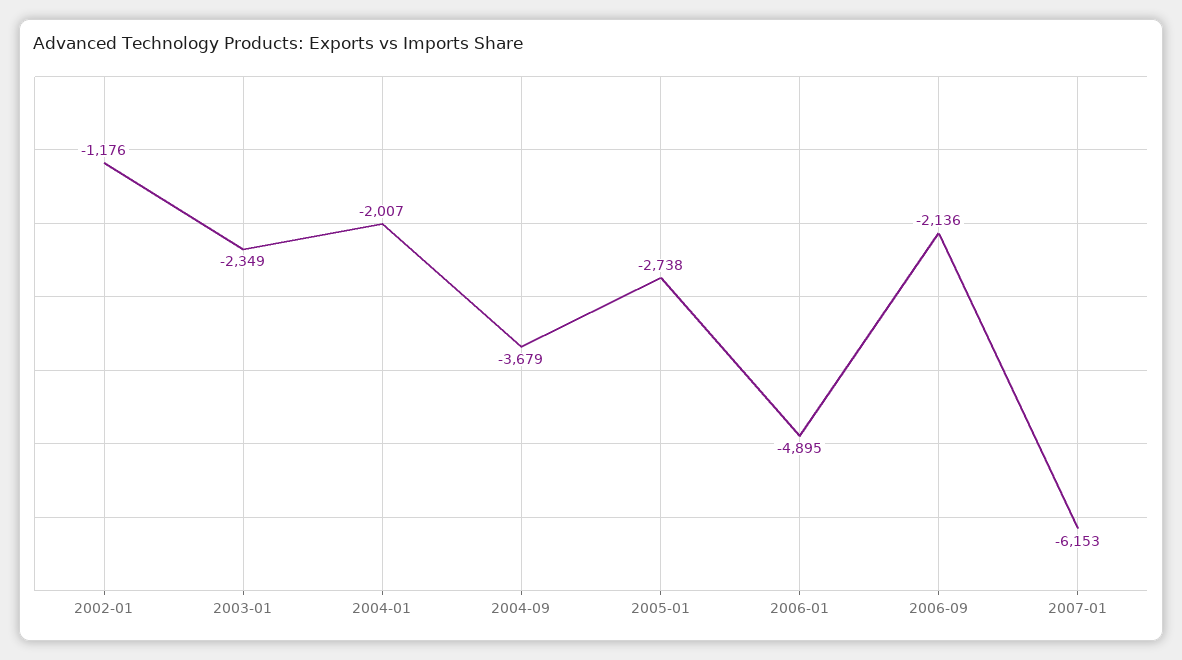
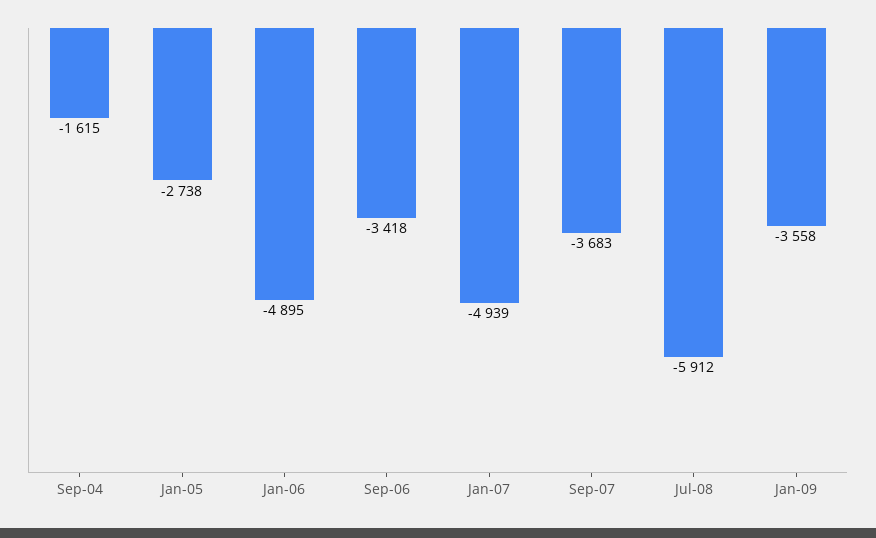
2002-01: -1176 -> none
2003-01: -2349 -> none
2004-01: -2007 -> none
2004-09: -3679 -> -1615
2006-09: -2136 -> -3418
2007-01: -6153 -> -4939
Sep-07: none -> -3683
Jul-08: none -> -5912
Jan-09: none -> -3558

